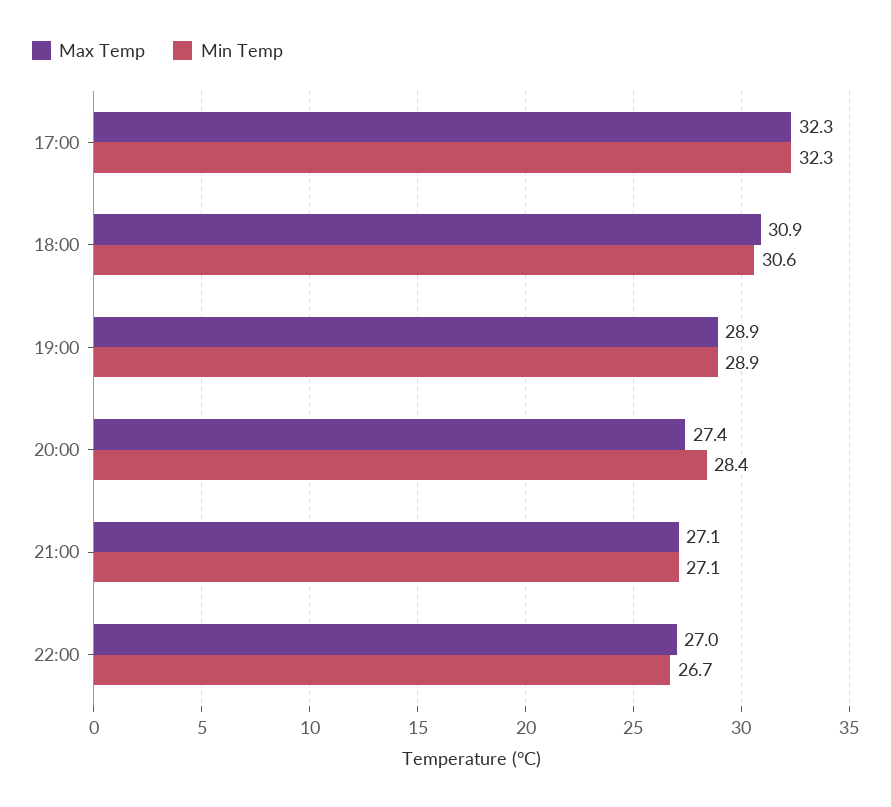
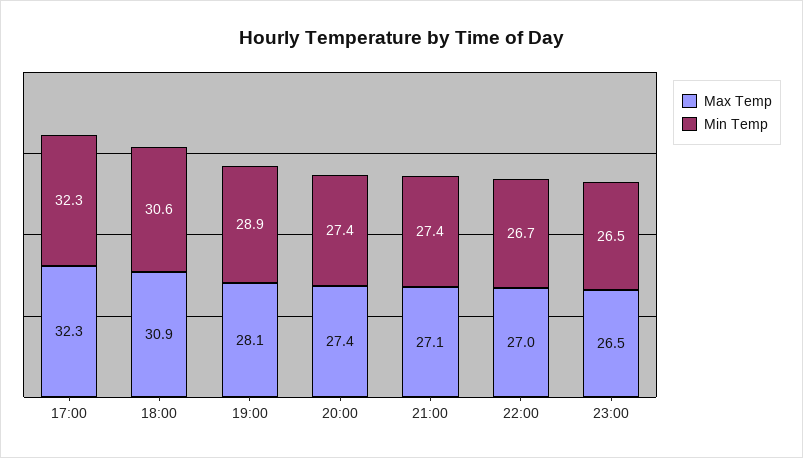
Max Temp, 19:00: 28.9 -> 28.1
Min Temp, 20:00: 28.4 -> 27.4
Min Temp, 21:00: 27.1 -> 27.4
Max Temp, 23:00: none -> 26.5
Min Temp, 23:00: none -> 26.5

